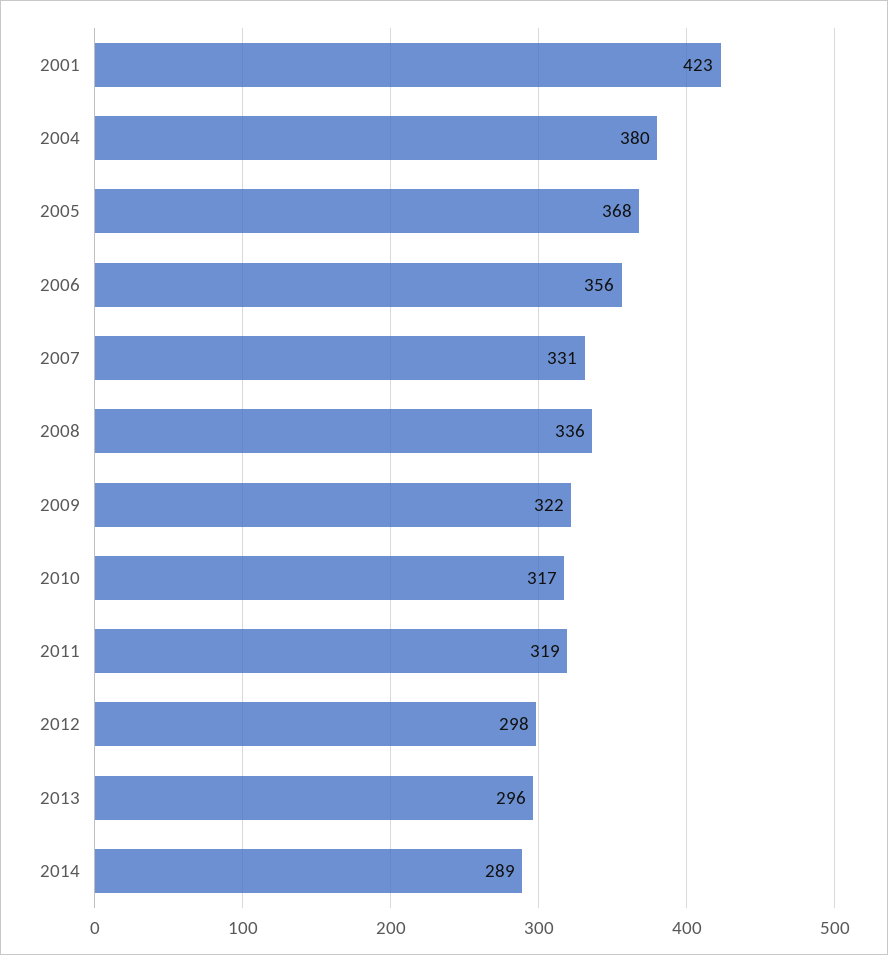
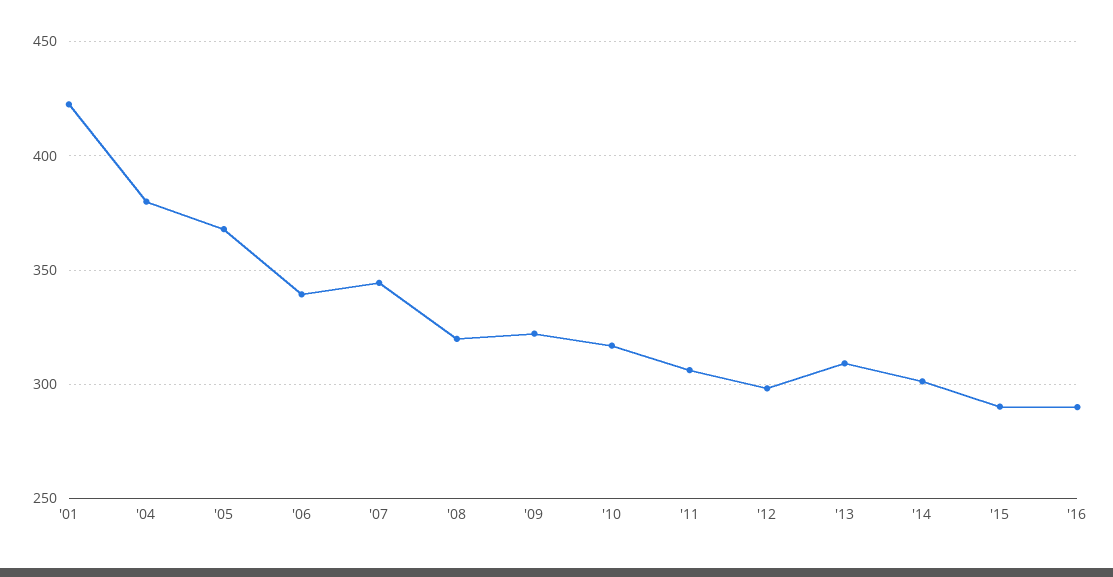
2006: 356 -> 340
2007: 331 -> 345
2008: 336 -> 320
2011: 319 -> 305
2013: 296 -> 310
2014: 289 -> 300
'15: none -> 290
'16: none -> 290

